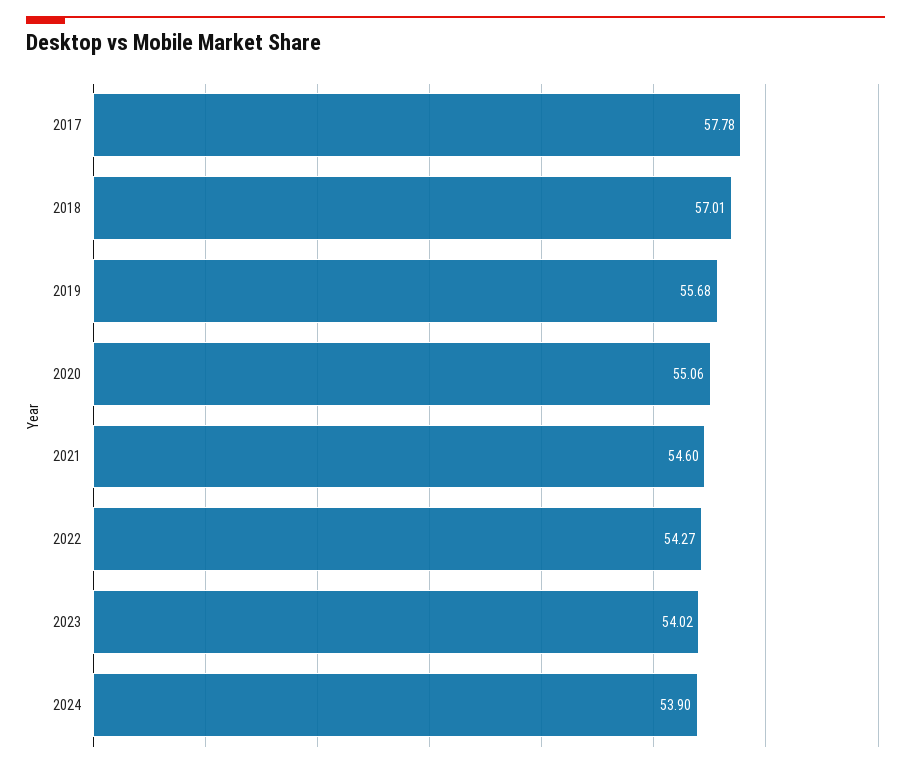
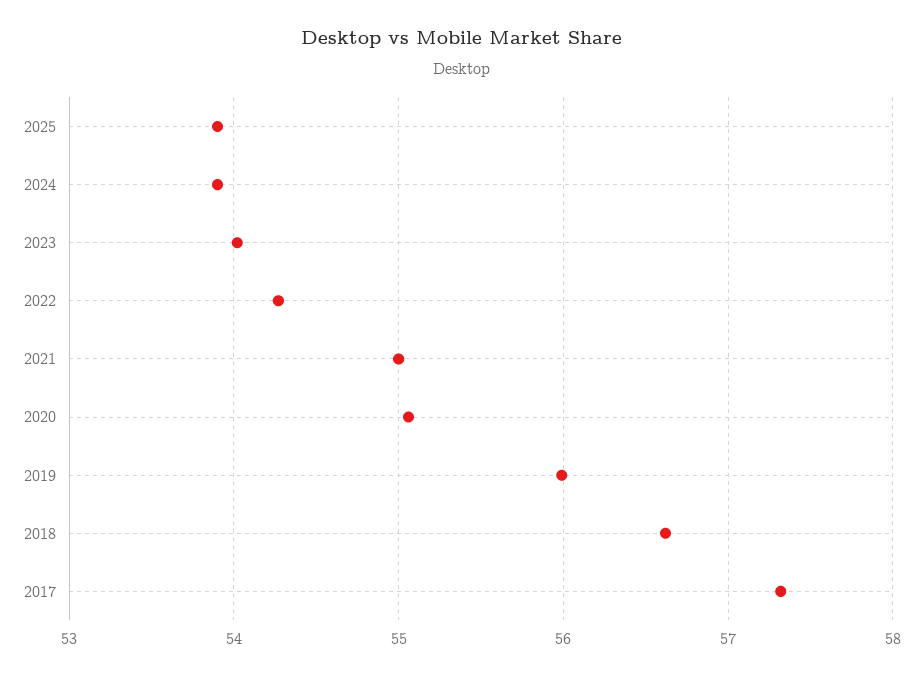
2017: 57.78 -> 57.3
2018: 57.01 -> 56.6
2019: 55.68 -> 56
2021: 54.6 -> 55
2025: none -> 53.9

